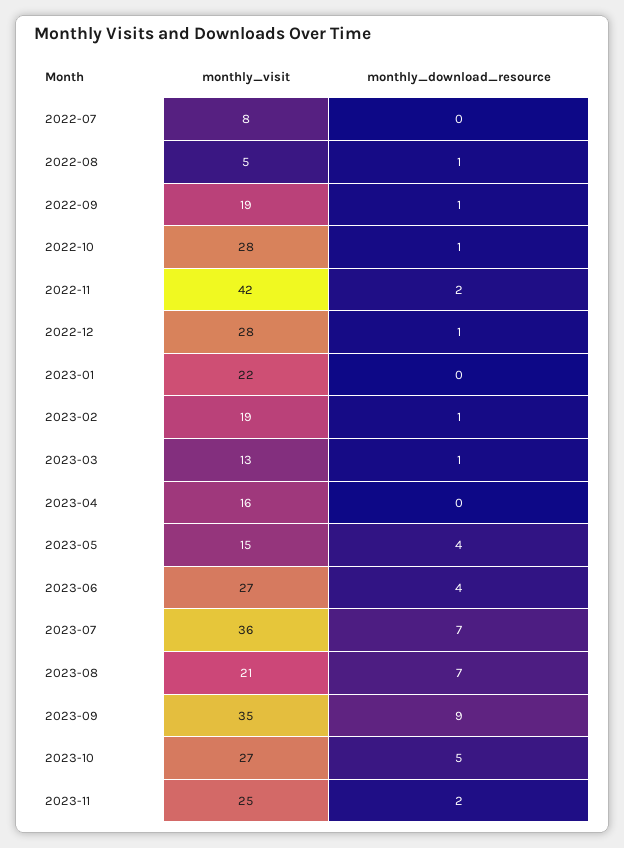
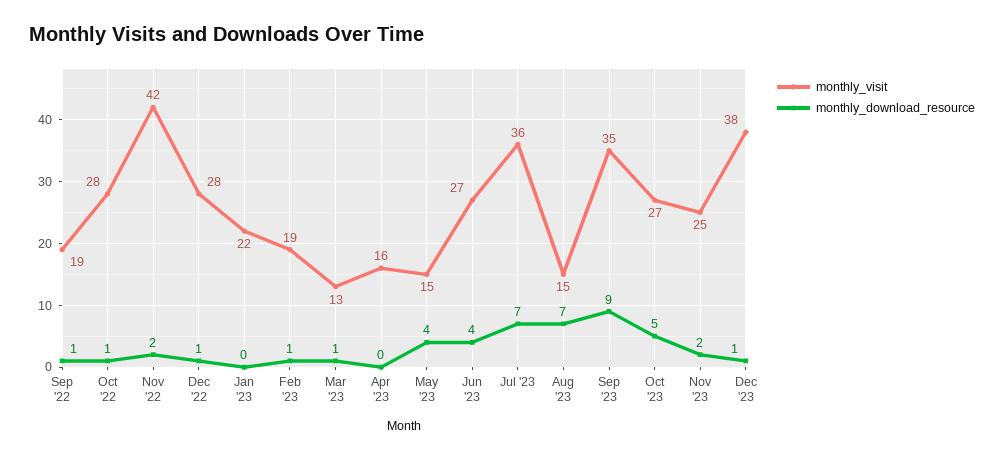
monthly_visit, 2022-07: 8 -> none
monthly_download_resource, 2022-07: 0 -> none
monthly_visit, 2022-08: 5 -> none
monthly_download_resource, 2022-08: 1 -> none
monthly_visit, 2023-08: 21 -> 15
monthly_visit, Dec '23: none -> 38
monthly_download_resource, Dec '23: none -> 1

